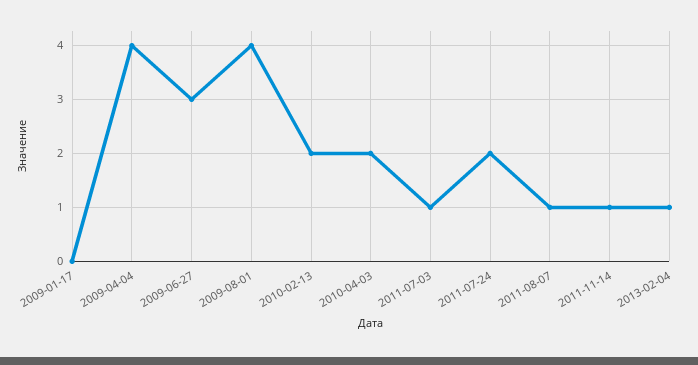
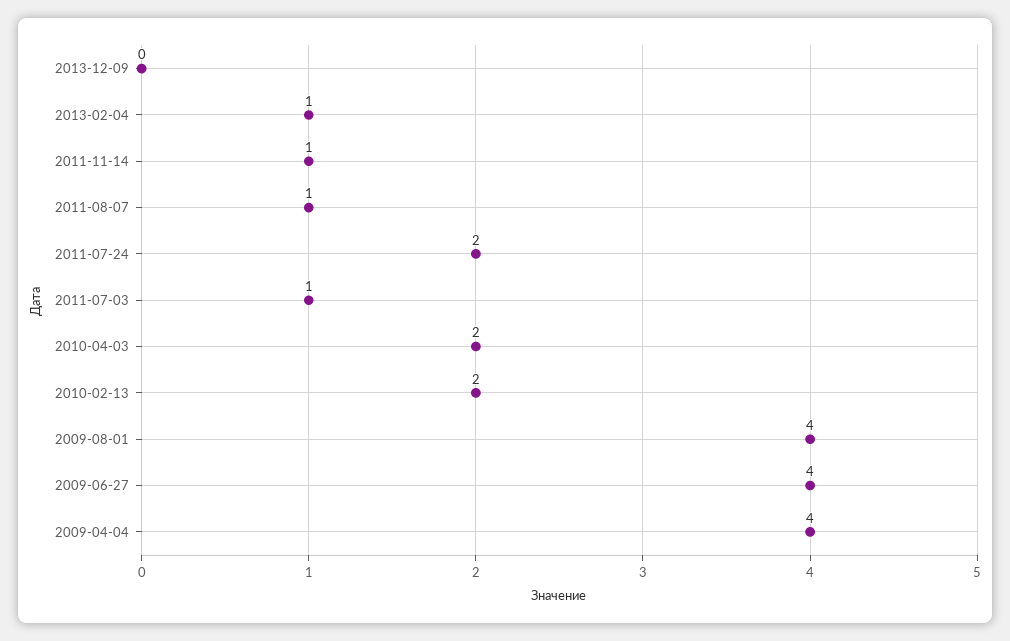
2009-01-17: 0 -> none
2009-06-27: 3 -> 4
2013-12-09: none -> 0

